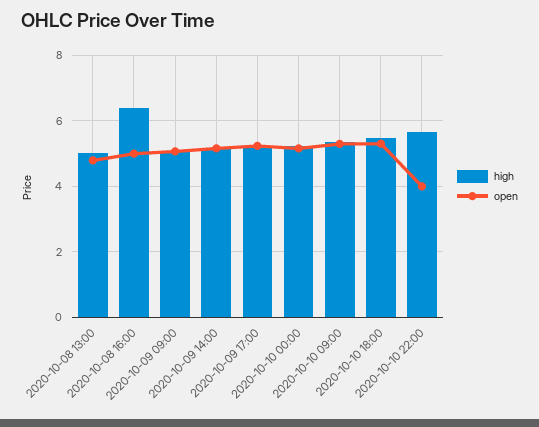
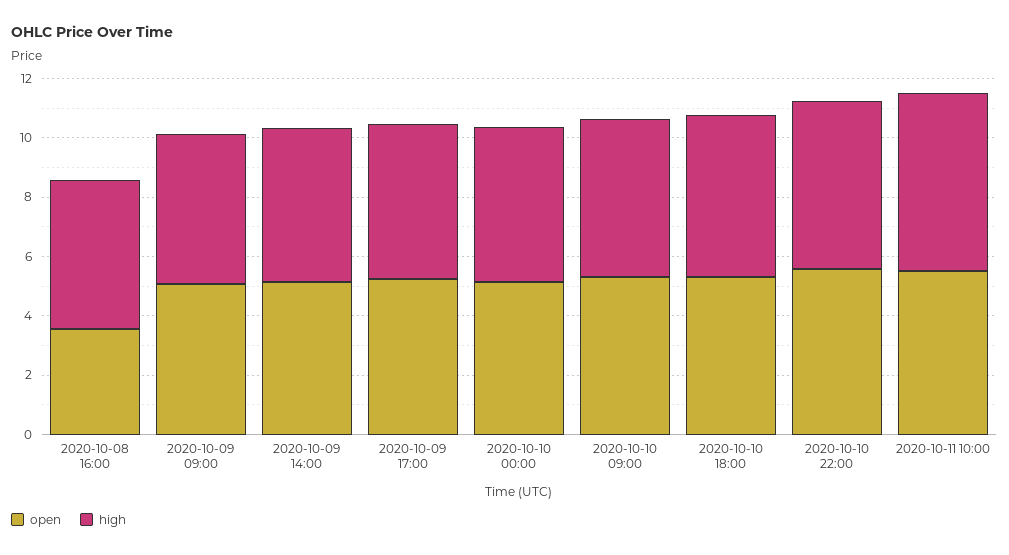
high, 2020-10-08 13:00: 5 -> none
open, 2020-10-08 13:00: 4.8 -> none
high, 2020-10-08 16:00: 6.4 -> 5
open, 2020-10-08 16:00: 5 -> 3.5
open, 2020-10-10 22:00: 4 -> 5.5
open, 2020-10-11 10:00: none -> 5.5
high, 2020-10-11 10:00: none -> 6

